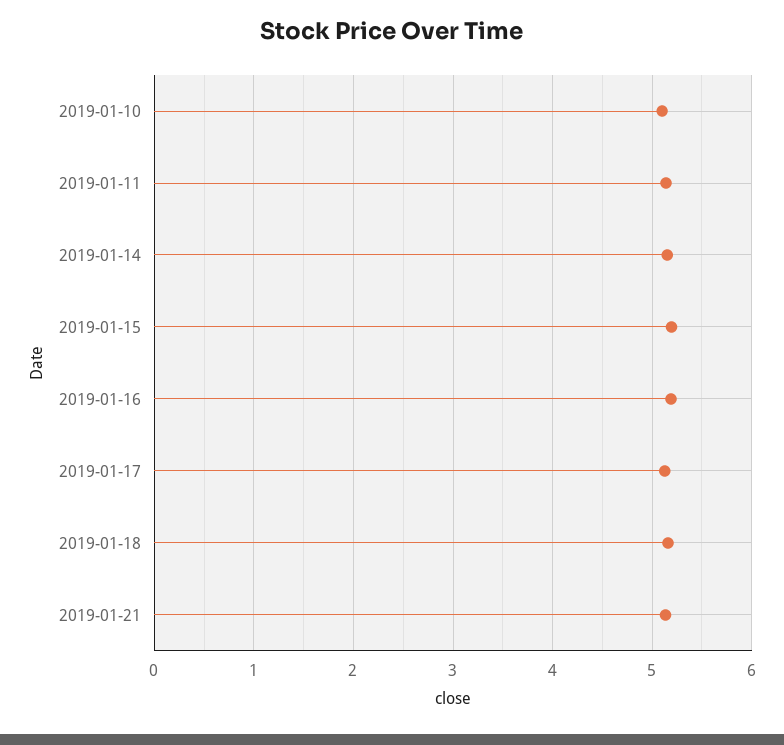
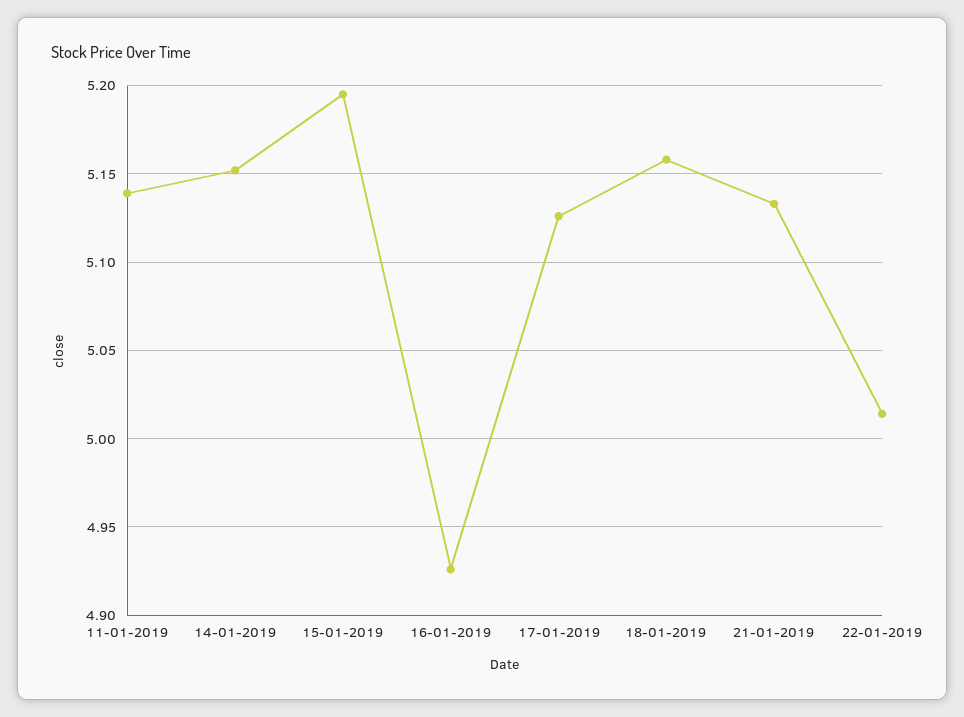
2019-01-10: 5.1 -> none
2019-01-16: 5.2 -> 4.925
22-01-2019: none -> 5.015

